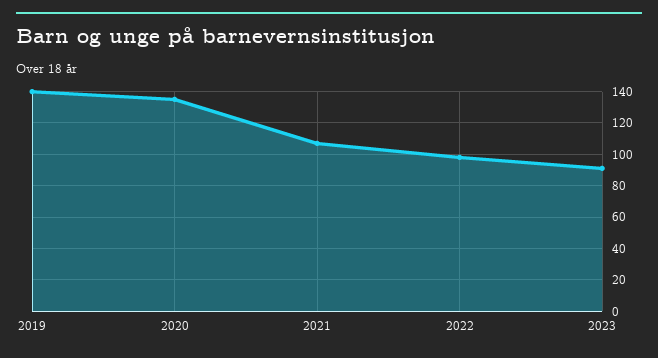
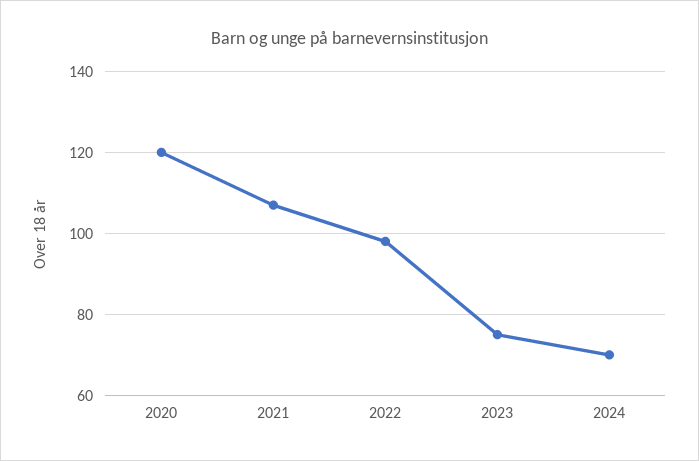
2019: 140 -> none
2020: 135 -> 120
2023: 90 -> 75
2024: none -> 70

